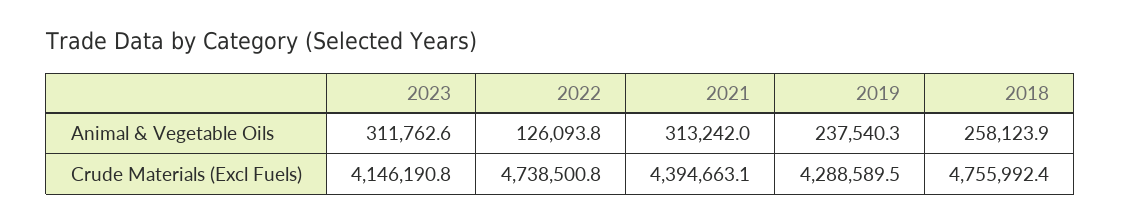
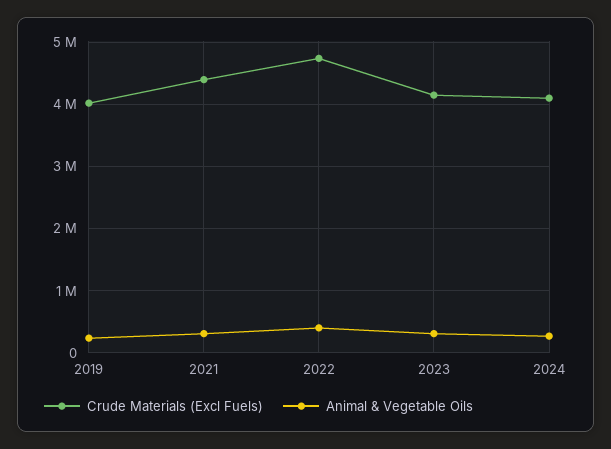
Animal & Vegetable Oils, 2022: 126093.8 -> 400000
Animal & Vegetable Oils, 2018: 258123.9 -> none
Crude Materials (Excl Fuels), 2019: 4288589.5 -> 4000000
Crude Materials (Excl Fuels), 2018: 4755992.4 -> none
Crude Materials (Excl Fuels), 2024: none -> 4100000
Animal & Vegetable Oils, 2024: none -> 300000

